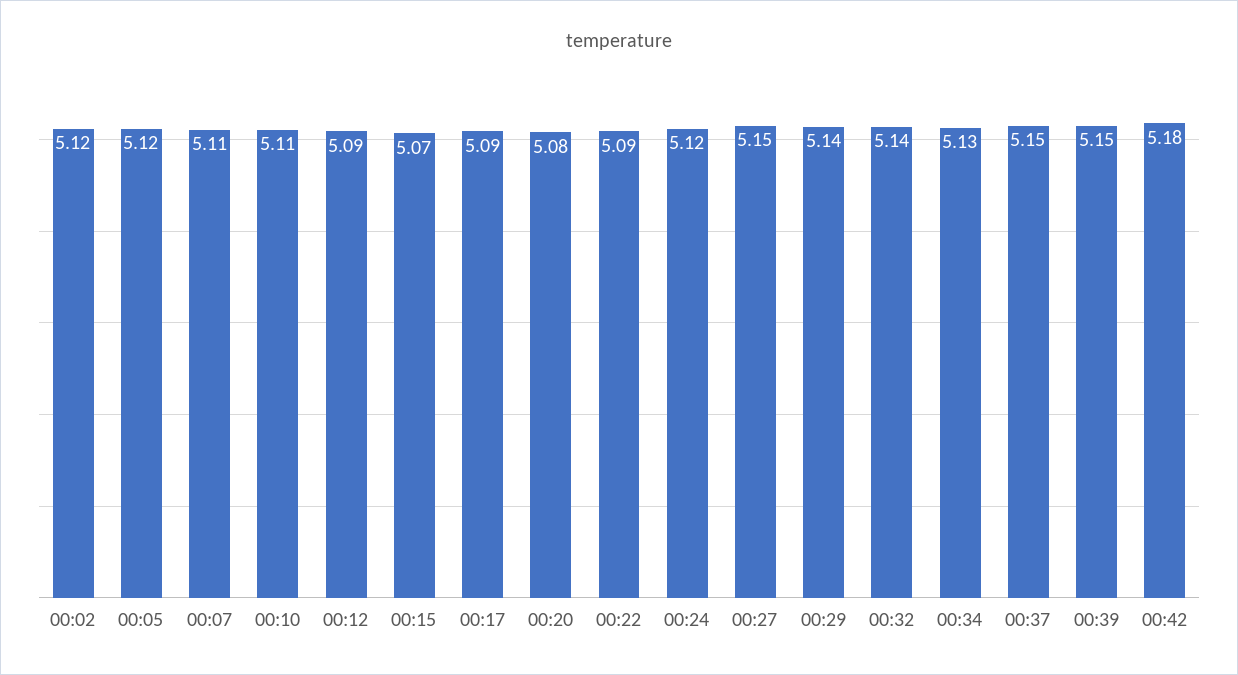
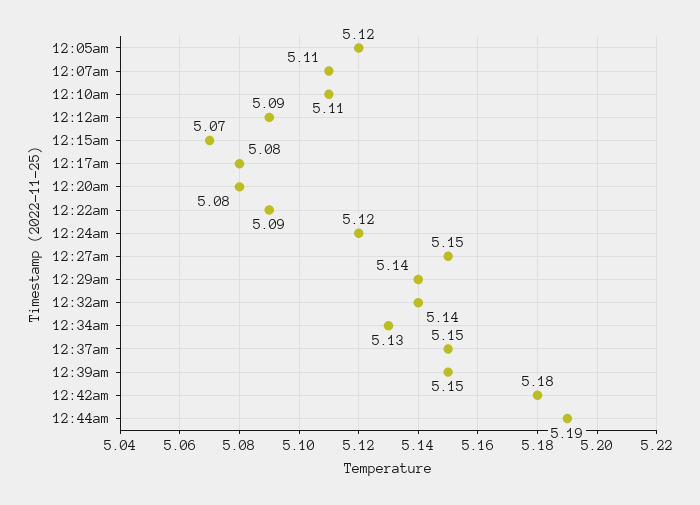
00:02: 5.12 -> none
00:17: 5.09 -> 5.08
12:44am: none -> 5.19

